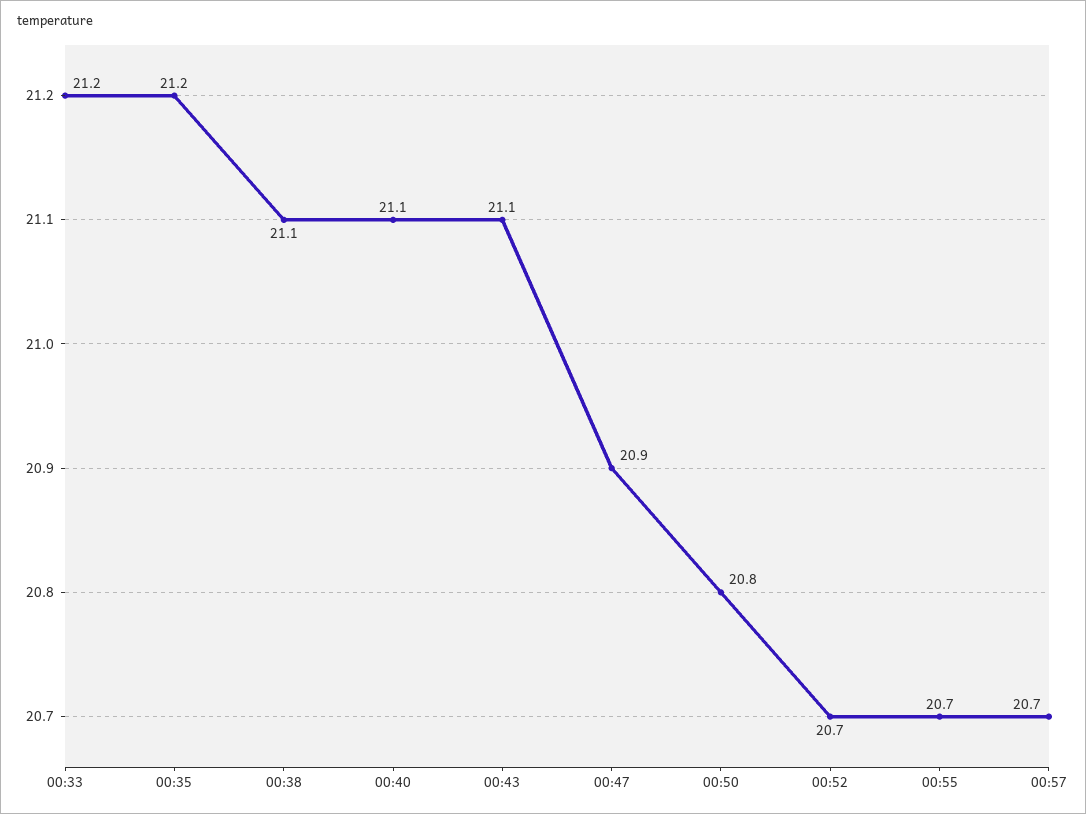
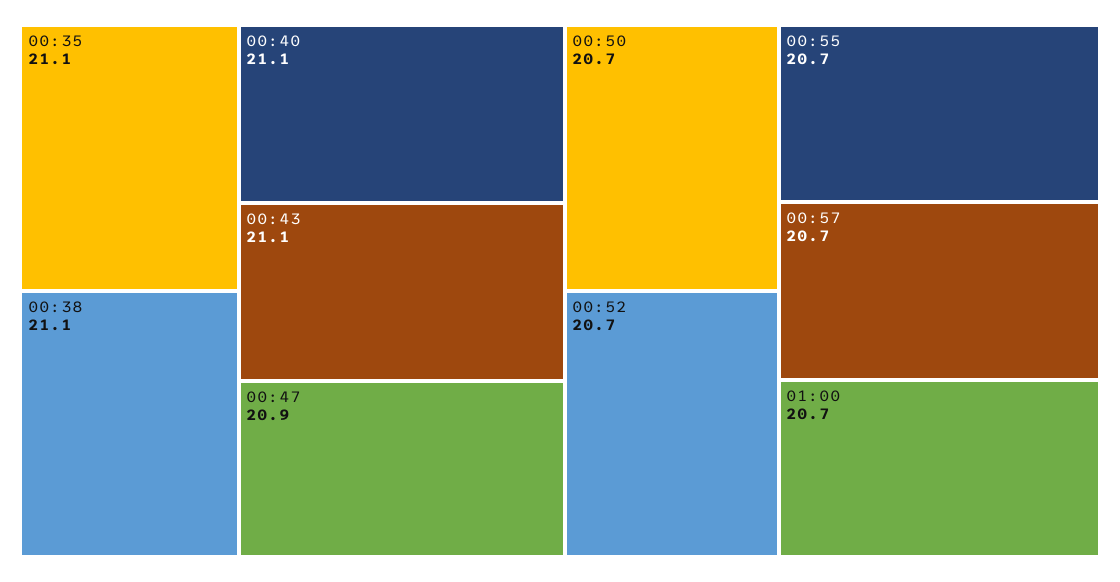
00:33: 21.2 -> none
00:35: 21.2 -> 21.1
00:50: 20.8 -> 20.7
01:00: none -> 20.7

